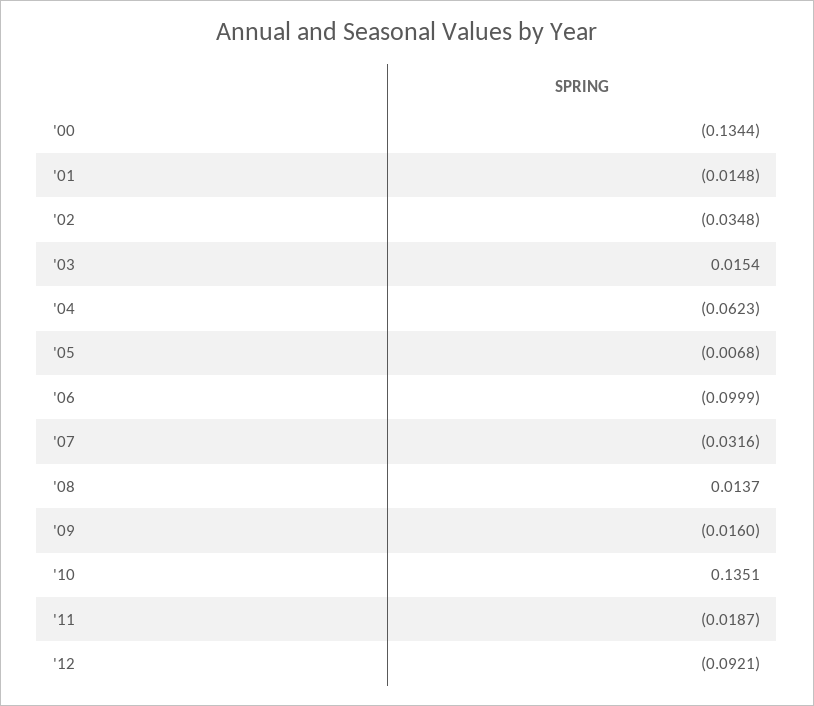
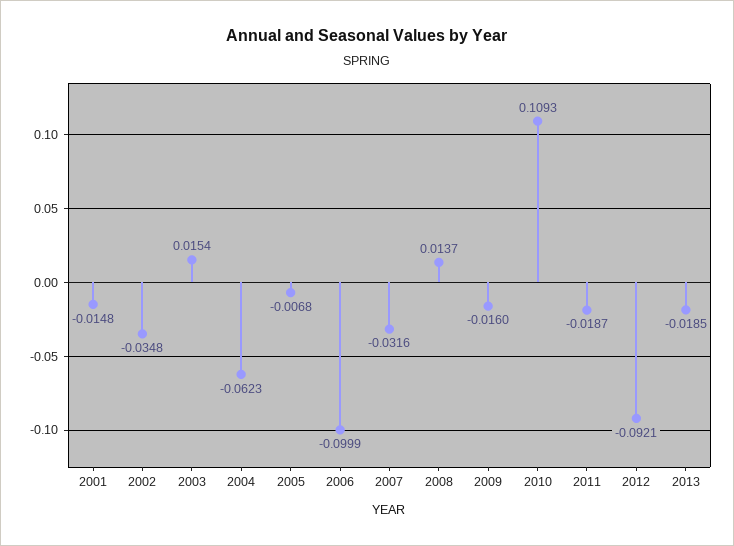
'00: -0.1344 -> none
'10: 0.1351 -> 0.1093
2013: none -> -0.0185

